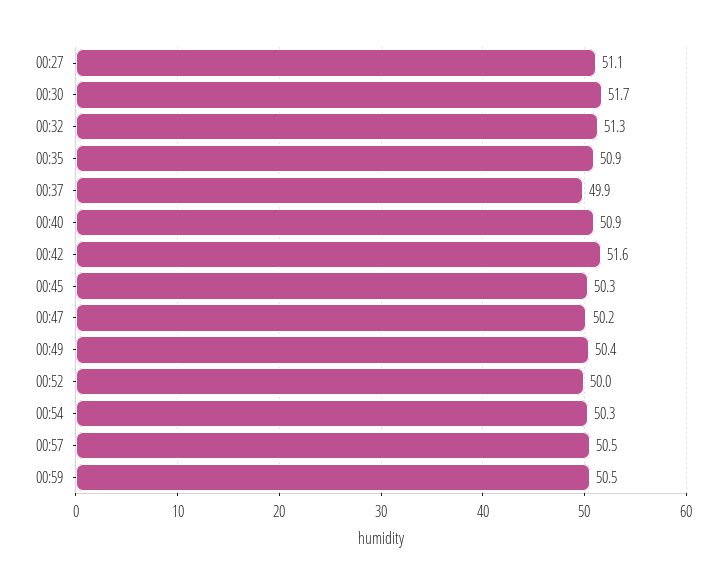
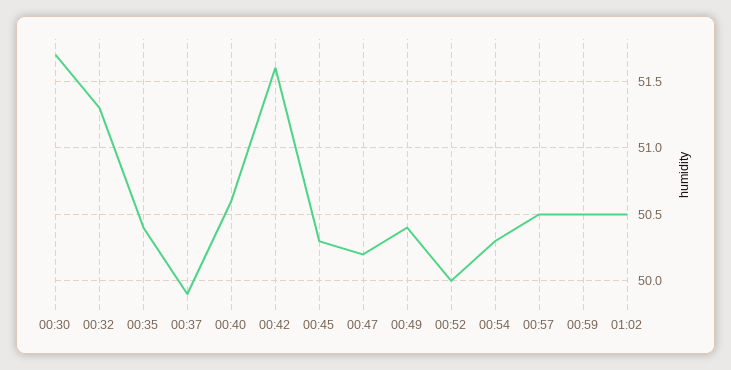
00:27: 51.1 -> none
00:35: 50.9 -> 50.4
00:40: 50.9 -> 50.6
01:02: none -> 50.5

